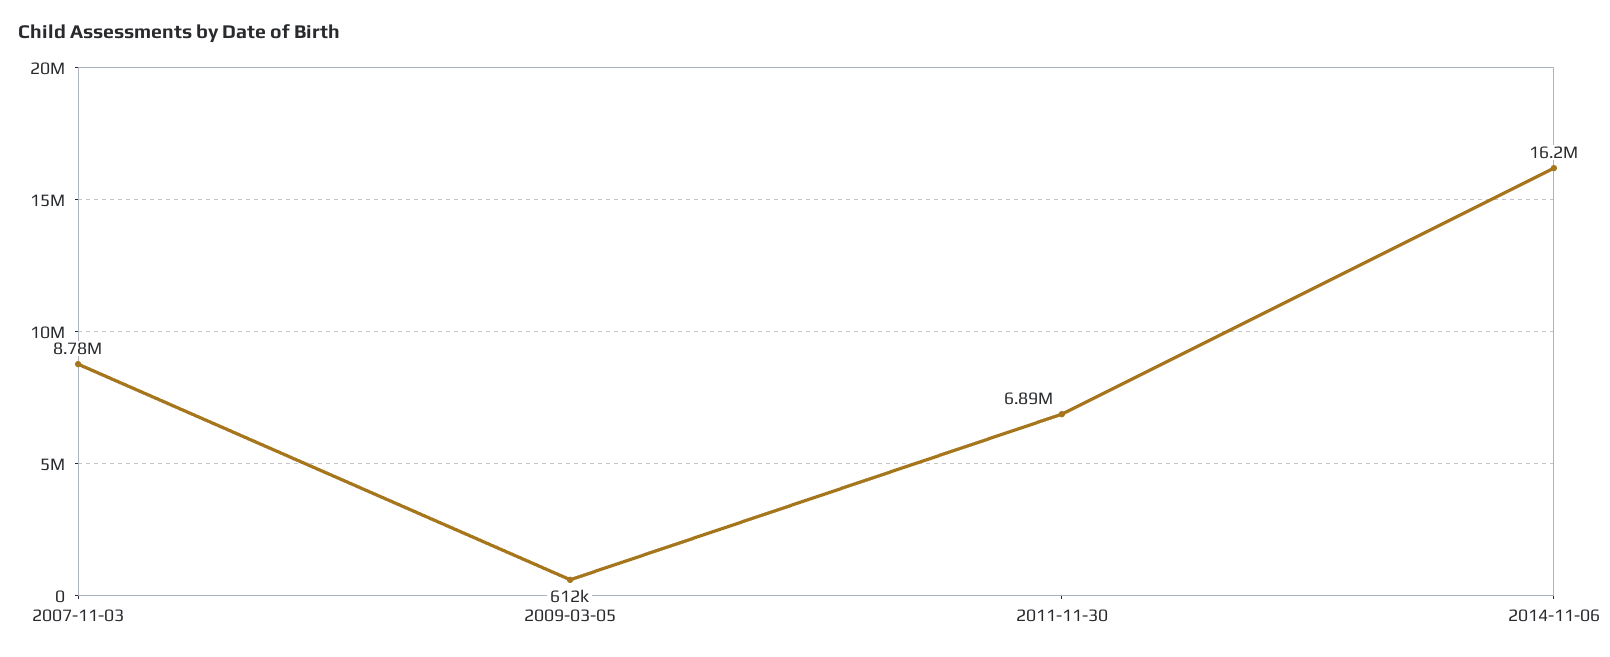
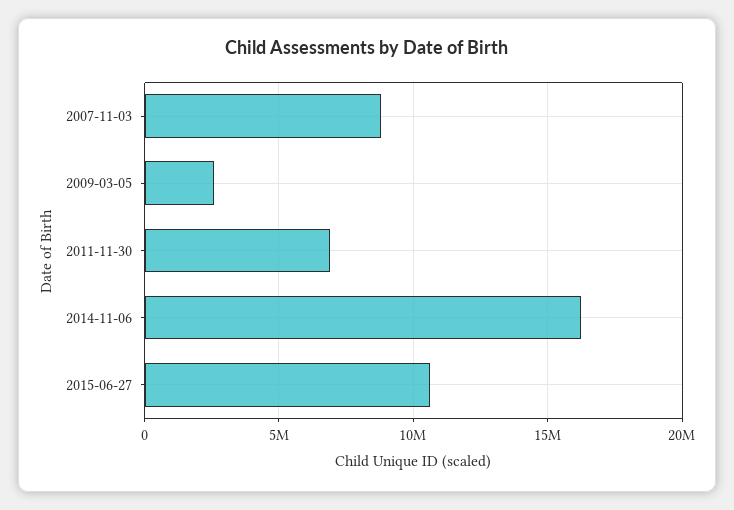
2009-03-05: 612000 -> 2500000
2015-06-27: none -> 10500000

